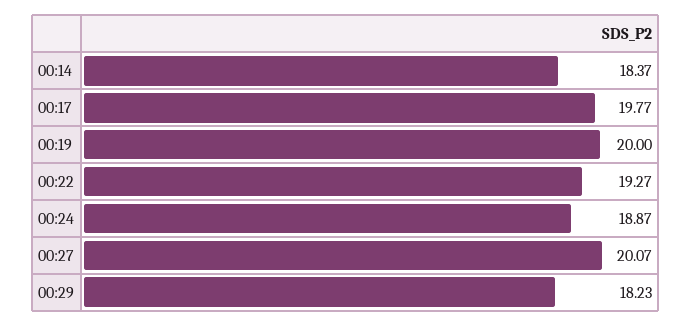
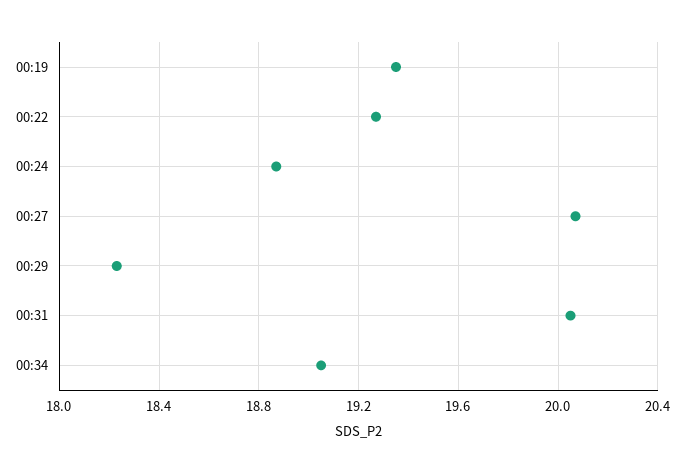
00:14: 18.37 -> none
00:17: 19.77 -> none
00:19: 20 -> 19.35
00:31: none -> 20.05
00:34: none -> 19.05

